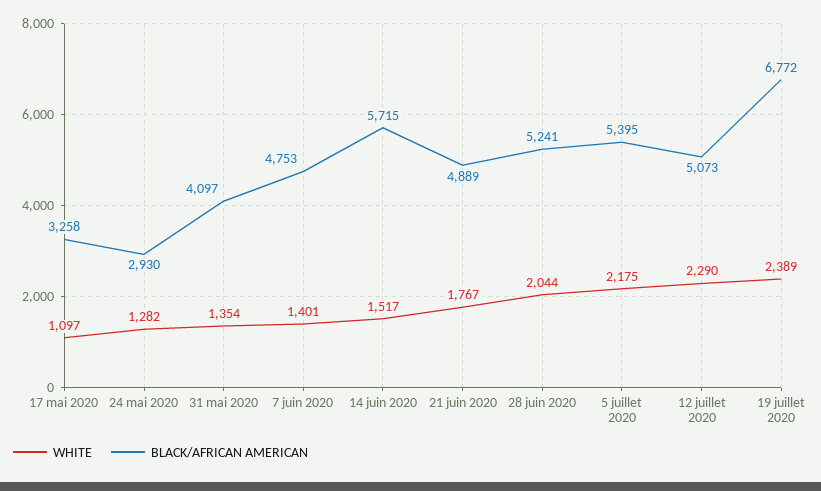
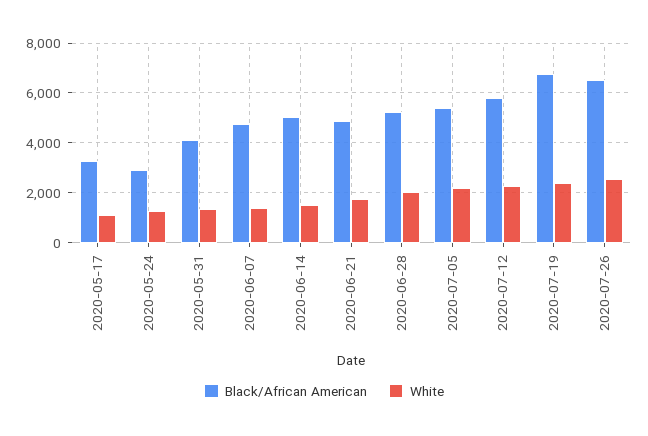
BLACK/AFRICAN AMERICAN, 14 juin 2020: 5715 -> 5000
BLACK/AFRICAN AMERICAN, 12 juillet 2020: 5073 -> 5750
BLACK/AFRICAN AMERICAN, 2020-07-26: none -> 6500
WHITE, 2020-07-26: none -> 2500

